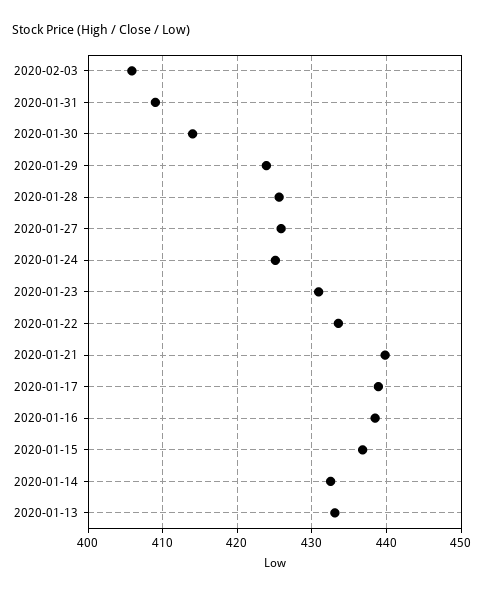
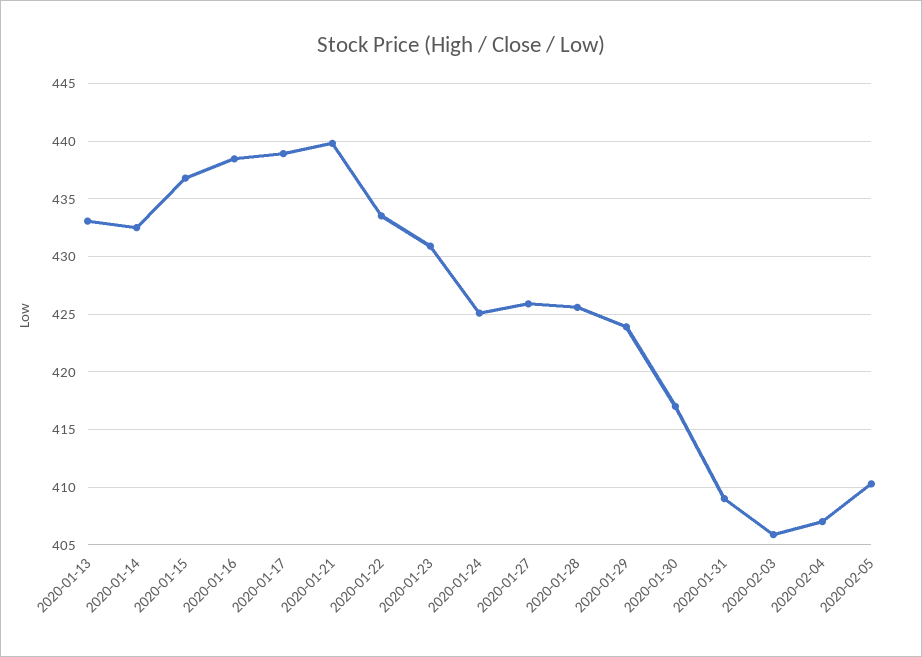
2020-01-30: 414 -> 417
2020-02-04: none -> 407
2020-02-05: none -> 410

